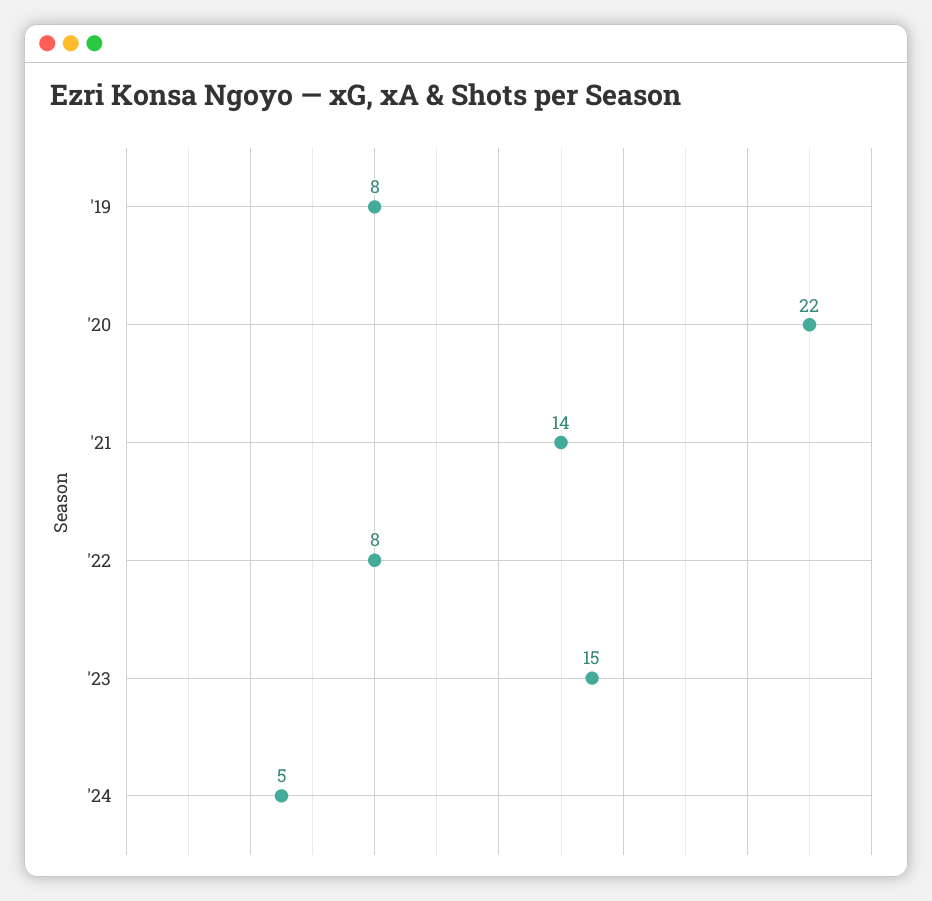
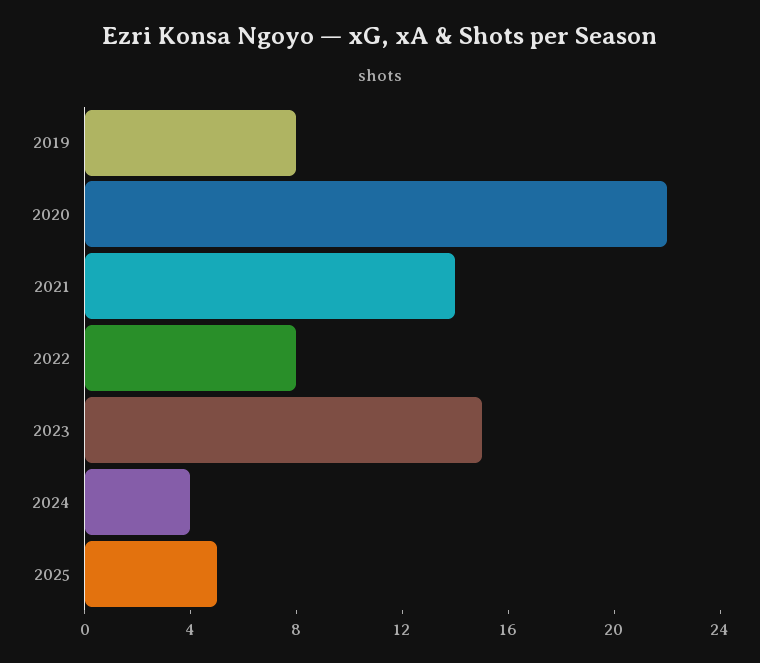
'24: 5 -> 4
2025: none -> 5

